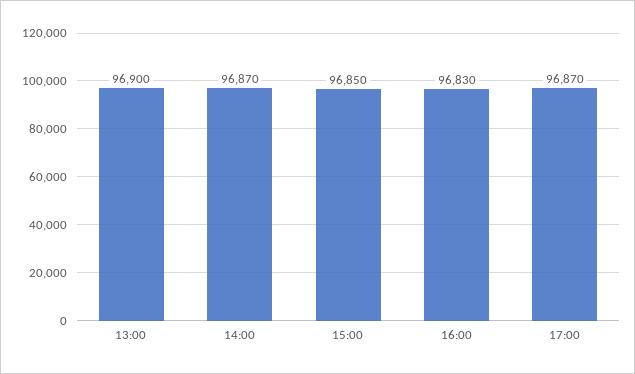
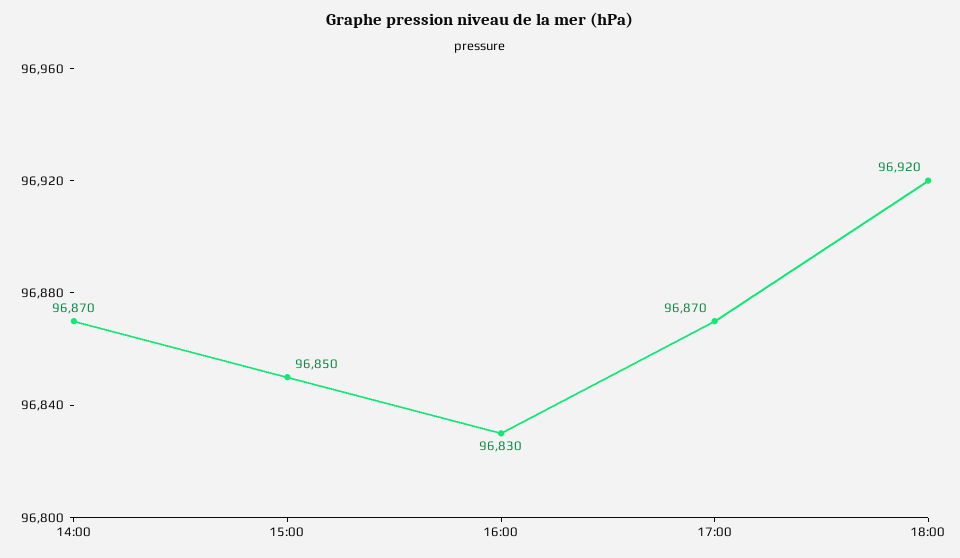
13:00: 96900 -> none
18:00: none -> 96920

